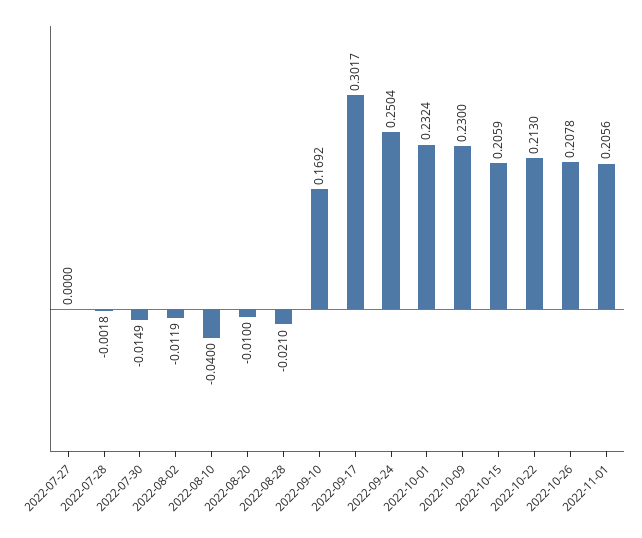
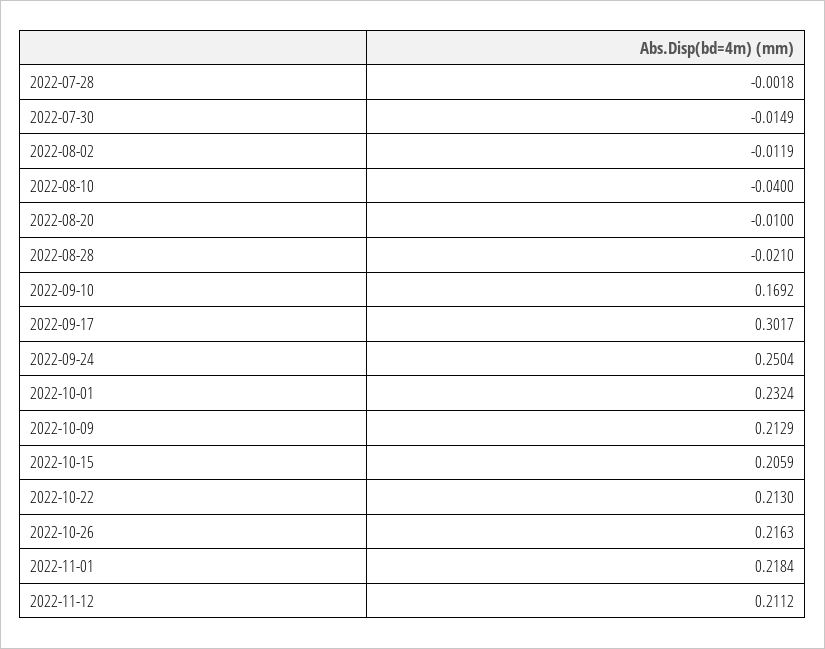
2022-07-27: 0 -> none
2022-10-09: 0.23 -> 0.2129
2022-10-26: 0.2078 -> 0.2163
2022-11-01: 0.2056 -> 0.2184
2022-11-12: none -> 0.2112

